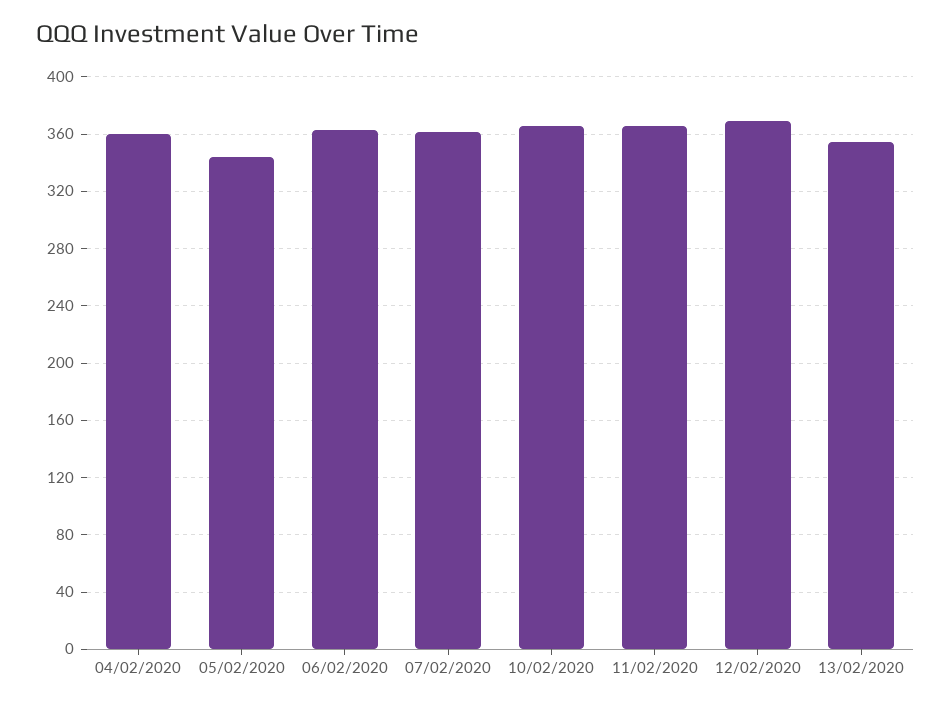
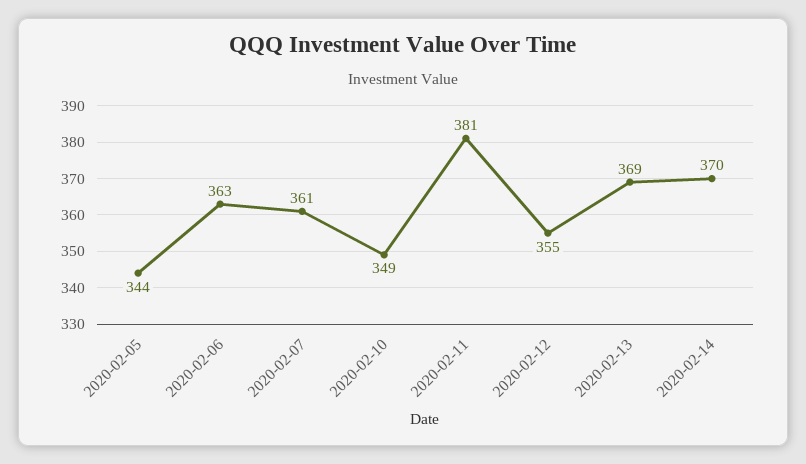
04/02/2020: 360 -> none
10/02/2020: 365 -> 349
11/02/2020: 365 -> 381
12/02/2020: 370 -> 355
13/02/2020: 355 -> 369
2020-02-14: none -> 370

